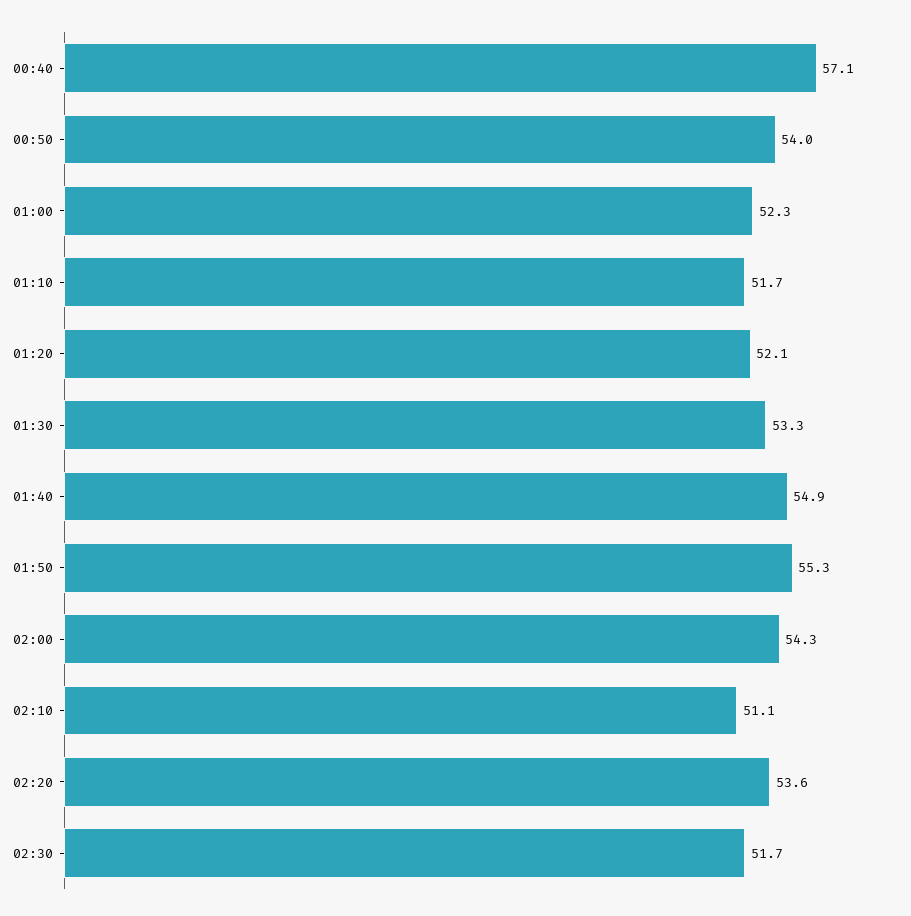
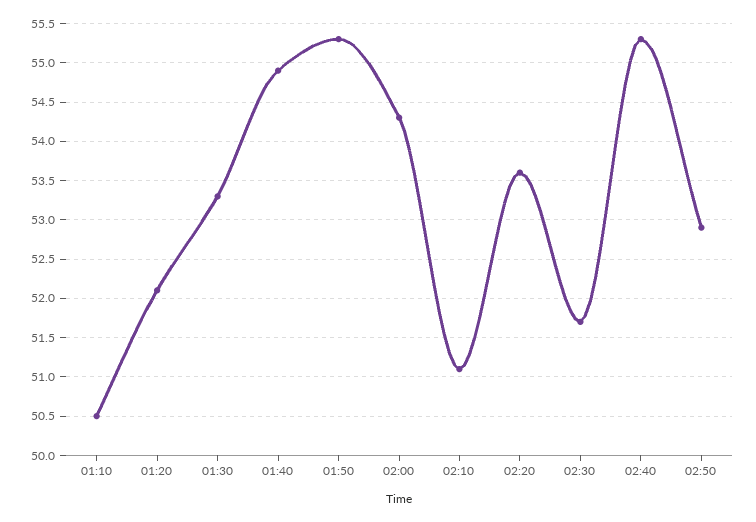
00:40: 57.1 -> none
00:50: 54 -> none
01:00: 52.3 -> none
01:10: 51.7 -> 50.5
02:40: none -> 55.3
02:50: none -> 52.9

